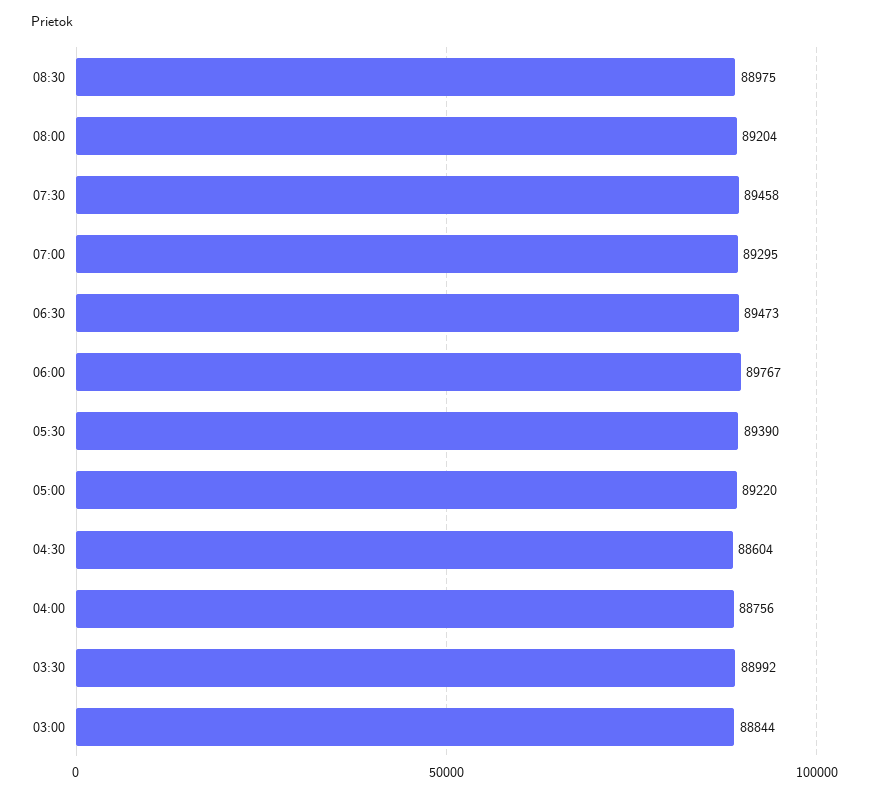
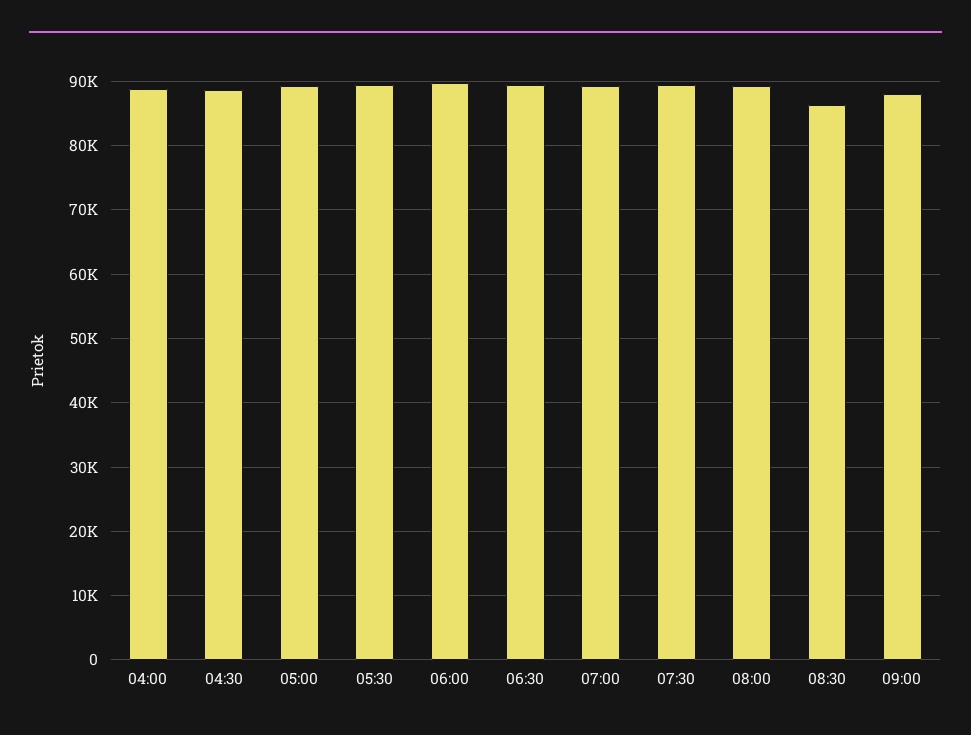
08:30: 88975 -> 86000
03:30: 88992 -> none
03:00: 88844 -> none
09:00: none -> 88000

